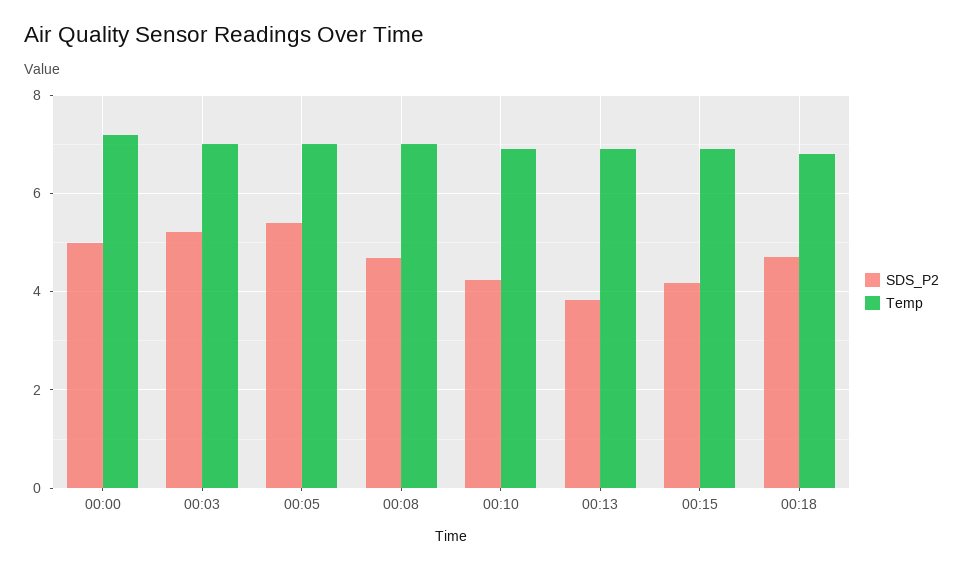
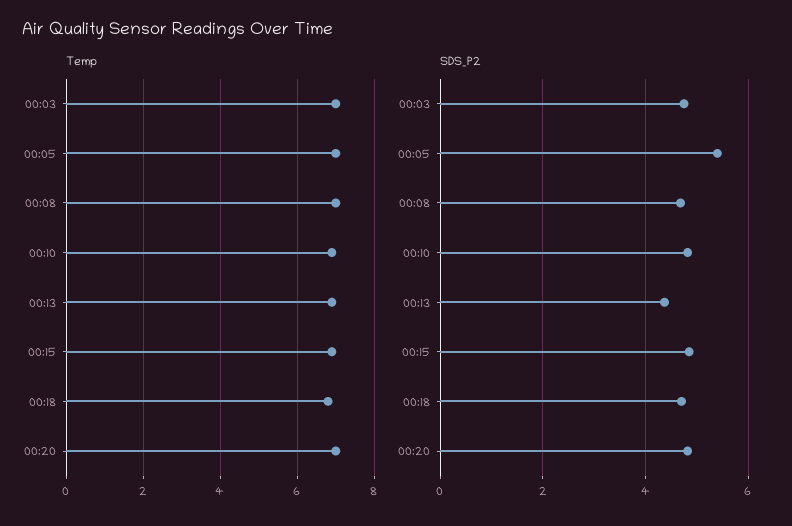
SDS_P2, 00:00: 5 -> none
Temp, 00:00: 7.2 -> none
SDS_P2, 00:03: 5.2 -> 4.8
SDS_P2, 00:10: 4.2 -> 4.8
SDS_P2, 00:13: 3.8 -> 4.4
SDS_P2, 00:15: 4.2 -> 4.8
Temp, 00:20: none -> 7
SDS_P2, 00:20: none -> 4.8

